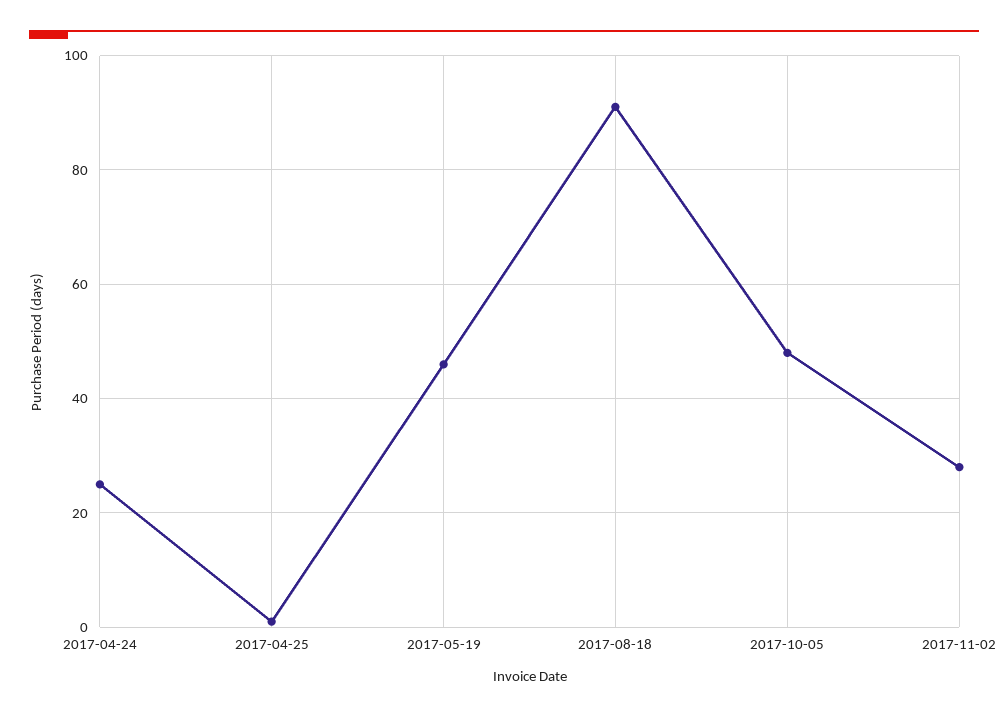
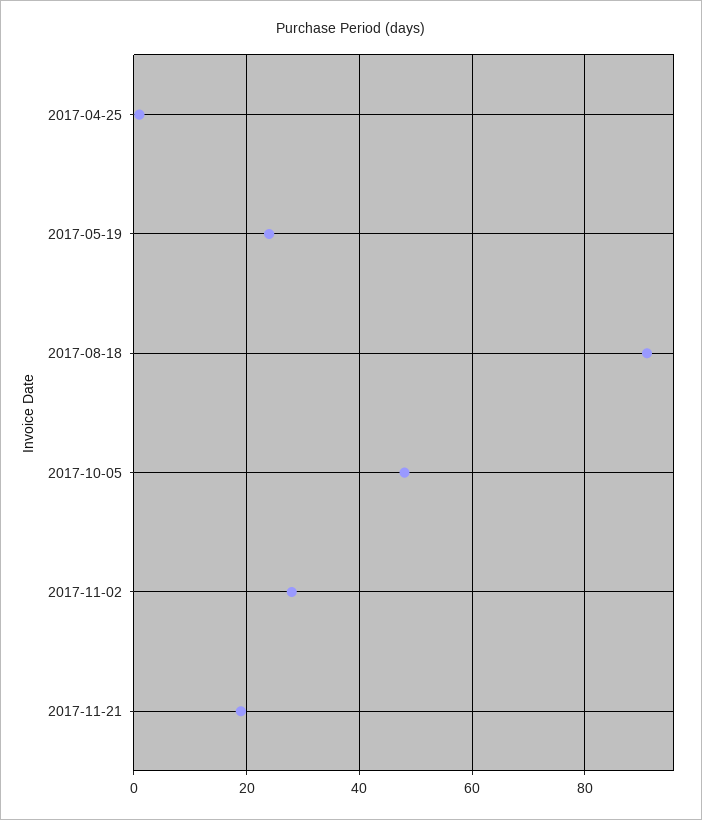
2017-04-24: 25 -> none
2017-05-19: 45 -> 25
2017-11-21: none -> 20

